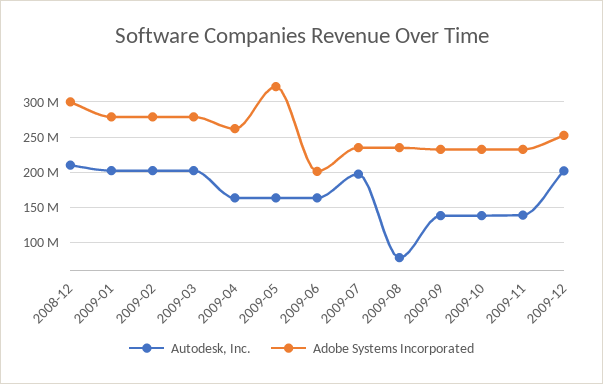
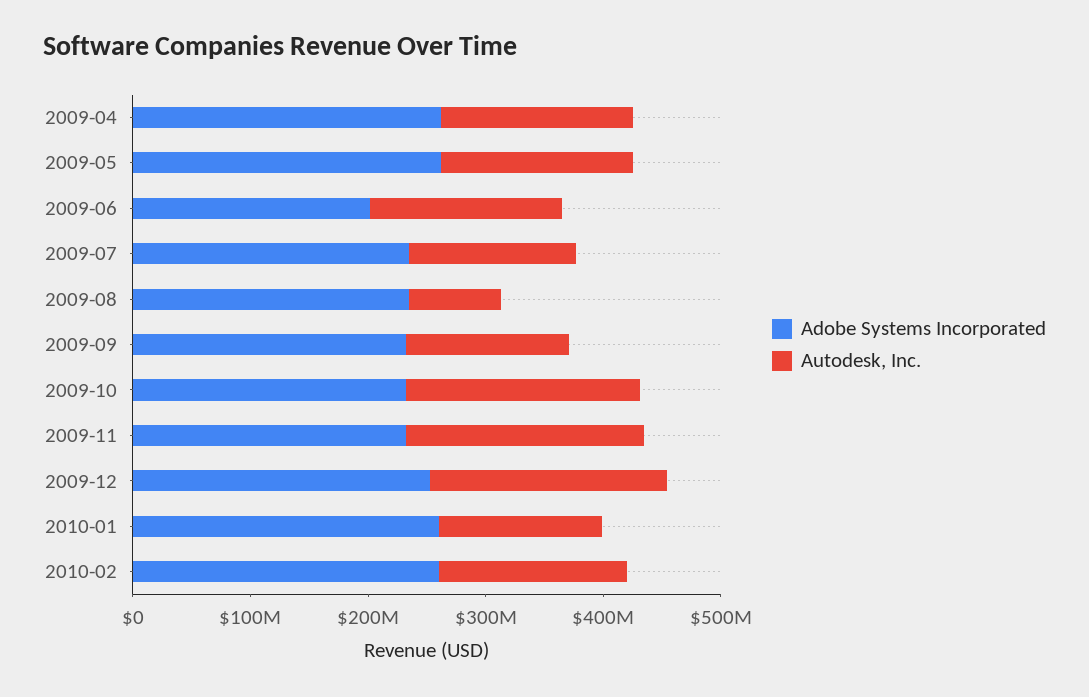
Autodesk, Inc., 2008-12: 210000000 -> none
Adobe Systems Incorporated, 2008-12: 300000000 -> none
Autodesk, Inc., 2009-01: 200000000 -> none
Adobe Systems Incorporated, 2009-01: 280000000 -> none
Autodesk, Inc., 2009-02: 200000000 -> none
Adobe Systems Incorporated, 2009-02: 280000000 -> none
Autodesk, Inc., 2009-03: 200000000 -> none
Adobe Systems Incorporated, 2009-03: 280000000 -> none
Adobe Systems Incorporated, 2009-05: 320000000 -> 260000000
Autodesk, Inc., 2009-07: 200000000 -> 140000000
Autodesk, Inc., 2009-10: 140000000 -> 200000000
Autodesk, Inc., 2009-11: 140000000 -> 200000000
Adobe Systems Incorporated, 2010-01: none -> 260000000
Autodesk, Inc., 2010-01: none -> 140000000
Adobe Systems Incorporated, 2010-02: none -> 260000000
Autodesk, Inc., 2010-02: none -> 160000000

